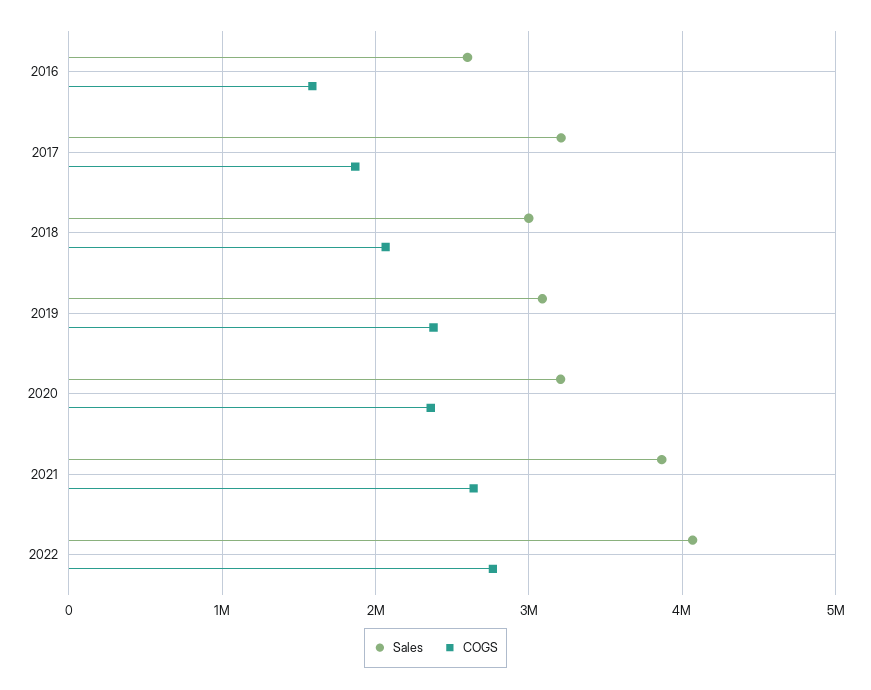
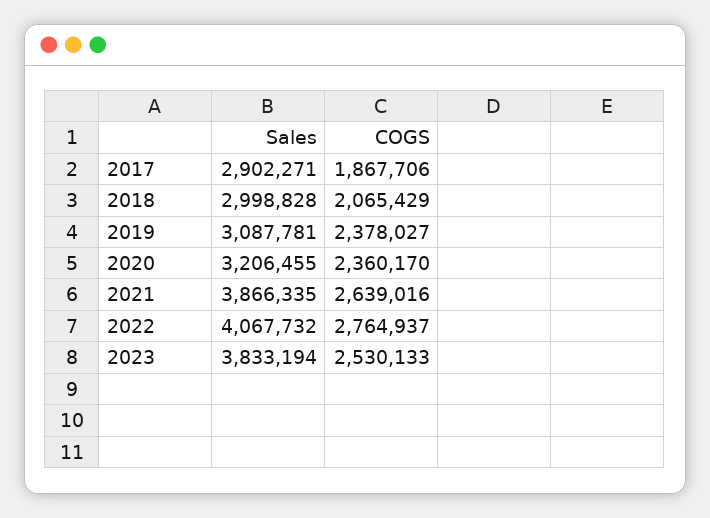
Sales, 2016: 2600000 -> none
COGS, 2016: 1600000 -> none
Sales, 2017: 3200000 -> 2902271
Sales, 2023: none -> 3833194
COGS, 2023: none -> 2530133

